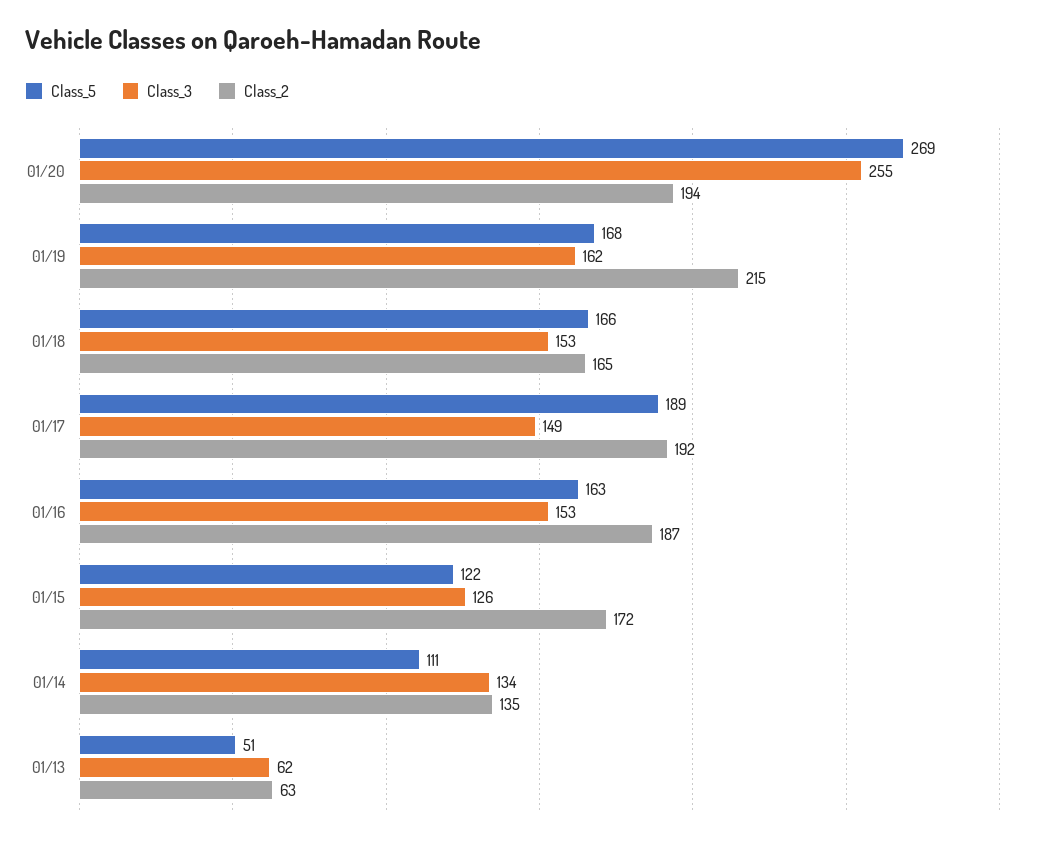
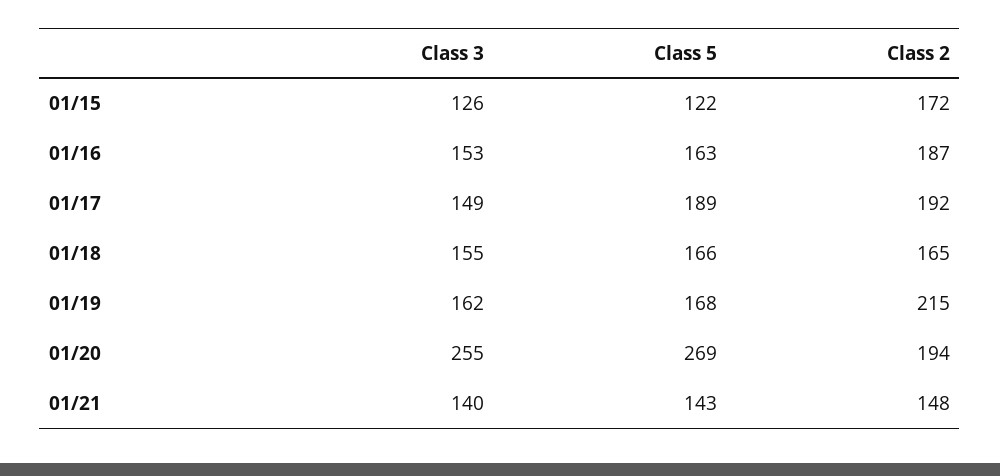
Class_3, 01/18: 153 -> 155
Class_5, 01/14: 111 -> none
Class_3, 01/14: 134 -> none
Class_2, 01/14: 135 -> none
Class_5, 01/13: 51 -> none
Class_3, 01/13: 62 -> none
Class_2, 01/13: 63 -> none
Class_3, 01/21: none -> 140
Class_5, 01/21: none -> 143
Class_2, 01/21: none -> 148

